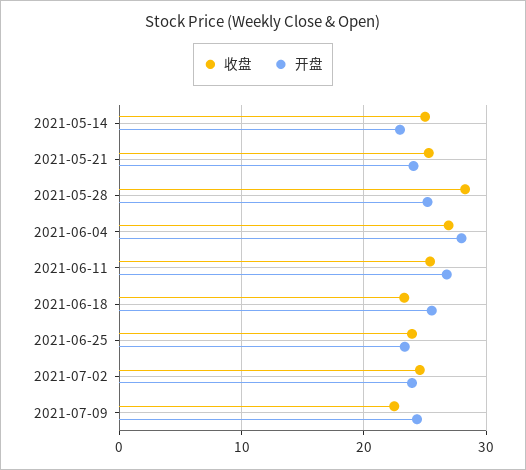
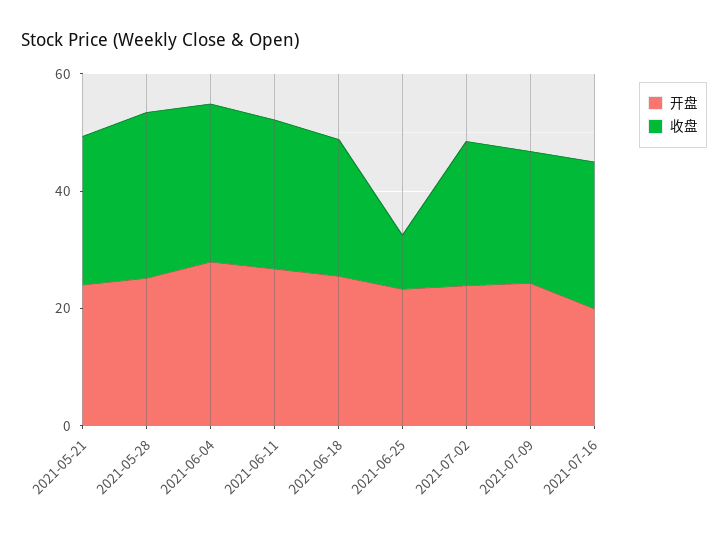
收盘, 2021-05-14: 25 -> none
开盘, 2021-05-14: 23 -> none
收盘, 2021-06-25: 24 -> 10
开盘, 2021-07-16: none -> 20
收盘, 2021-07-16: none -> 25

